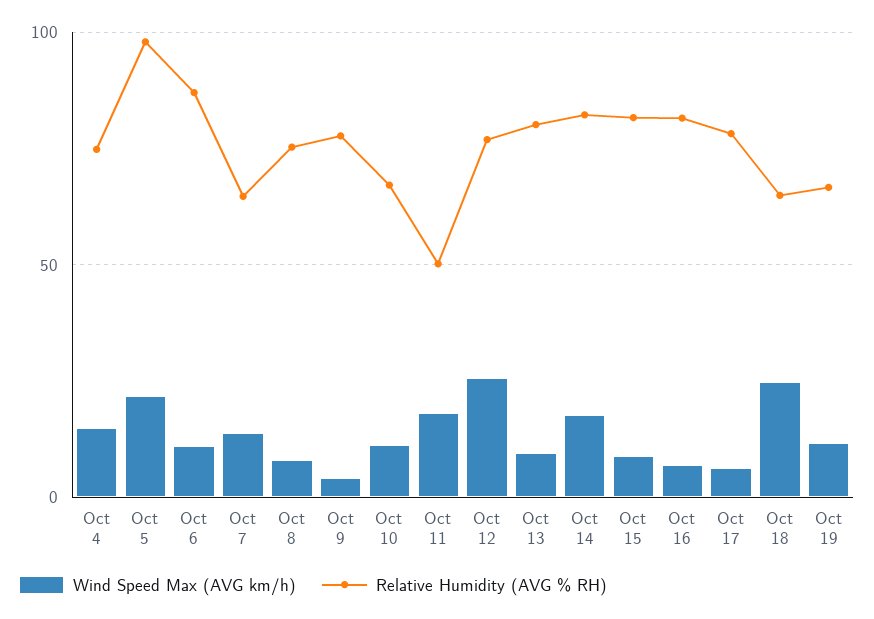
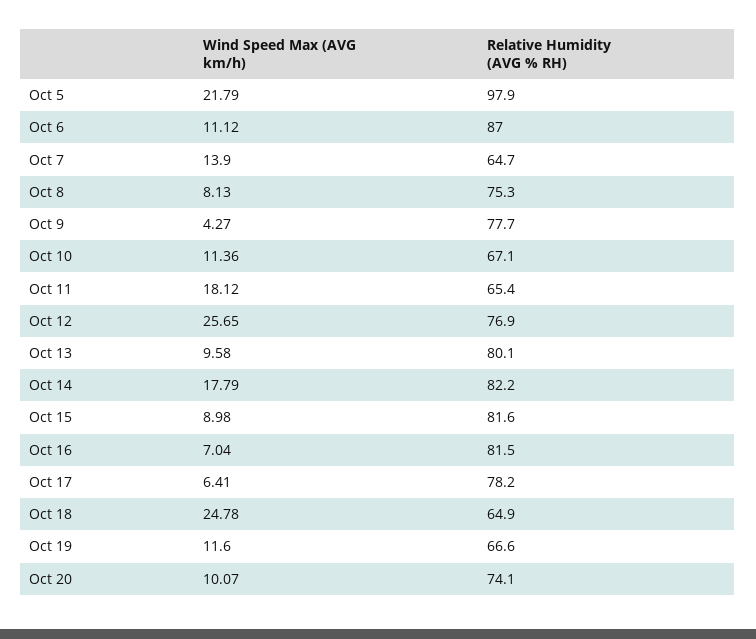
Wind Speed Max (AVG km/h), Oct 4: 15 -> none
Relative Humidity (AVG % RH), Oct 4: 75 -> none
Relative Humidity (AVG % RH), Oct 11: 50 -> 65.4
Wind Speed Max (AVG km/h), Oct 20: none -> 10.07
Relative Humidity (AVG % RH), Oct 20: none -> 74.1

